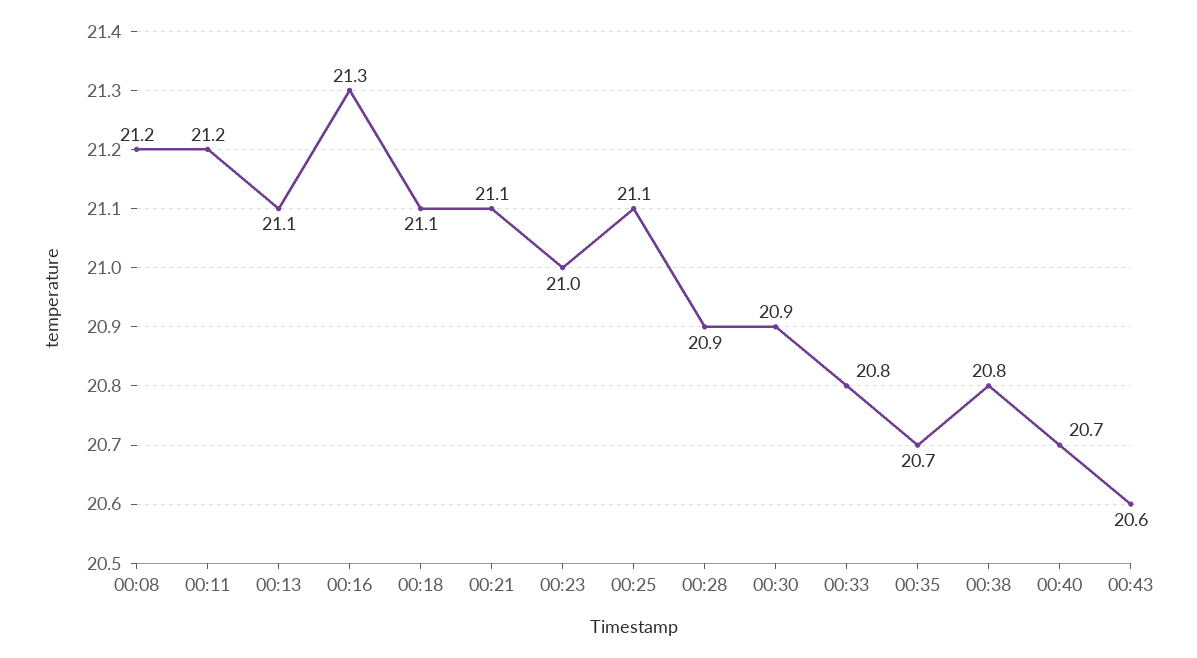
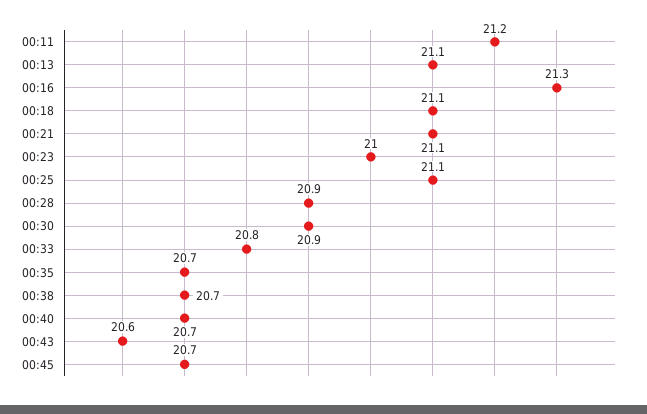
00:08: 21.2 -> none
00:38: 20.8 -> 20.7
00:45: none -> 20.7

